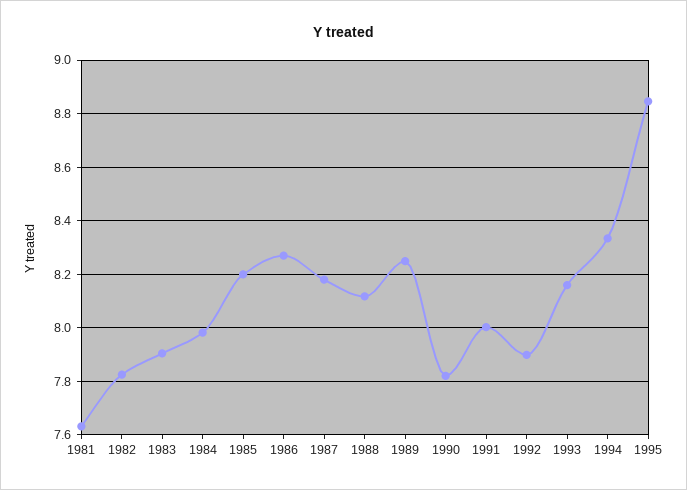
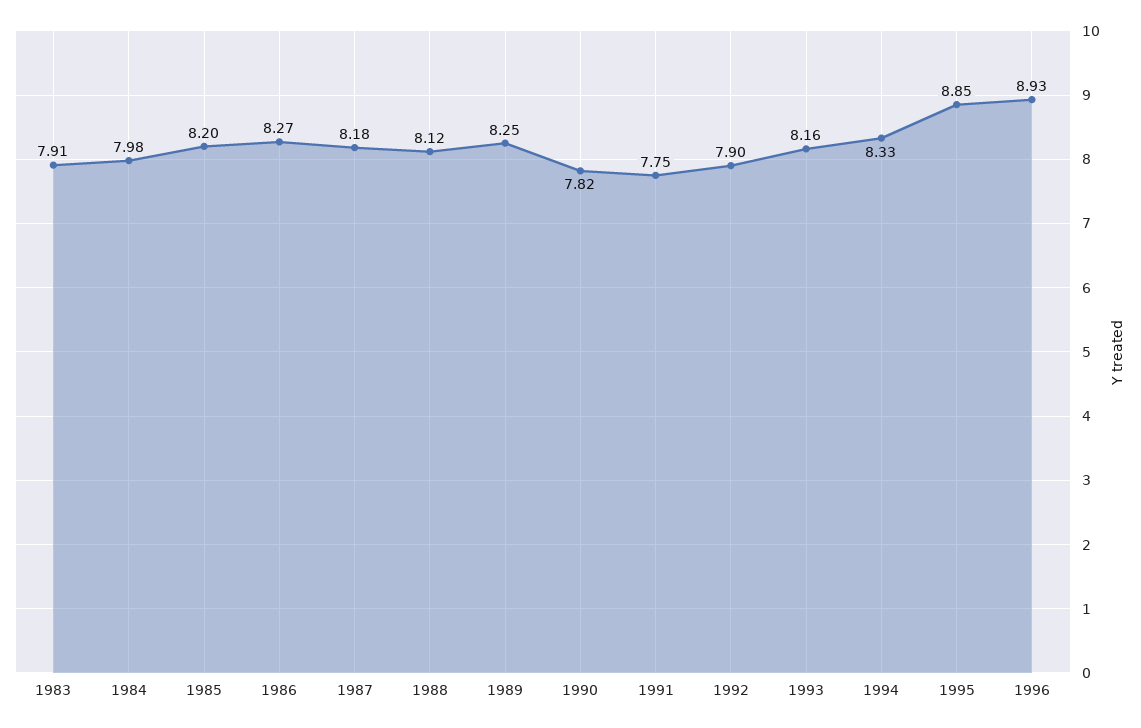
1981: 7.625 -> none
1982: 7.825 -> none
1991: 8 -> 7.75
1996: none -> 8.93

